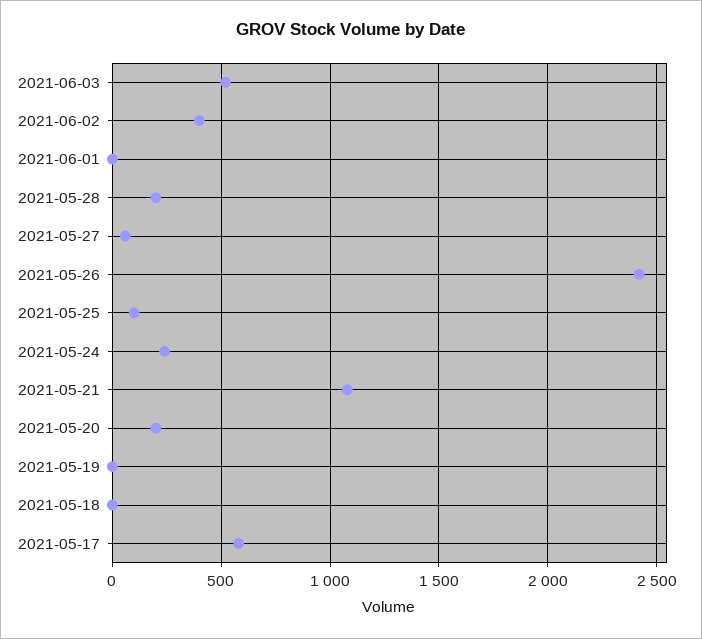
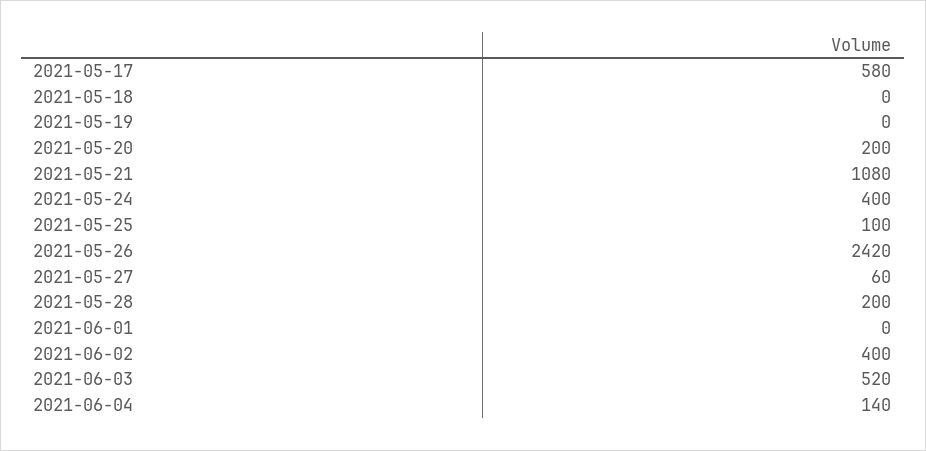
2021-05-24: 250 -> 400
2021-06-04: none -> 140

